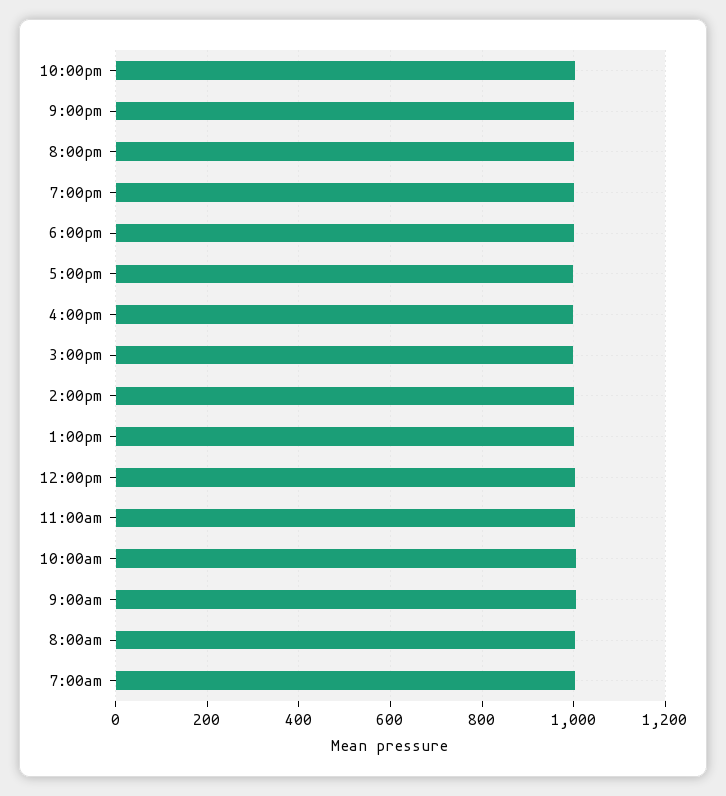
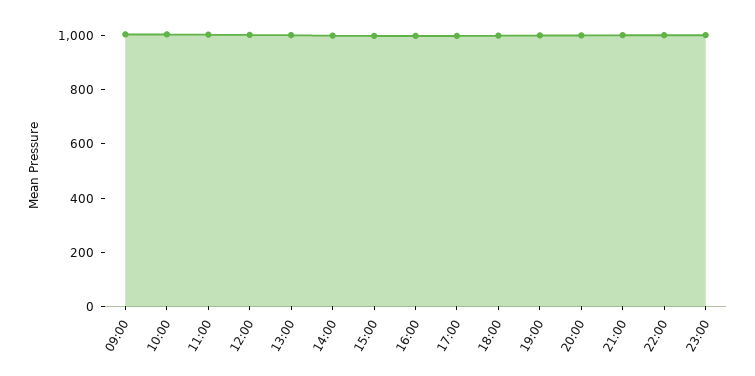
8:00am: 1000 -> none
7:00am: 1000 -> none
23:00: none -> 1000

